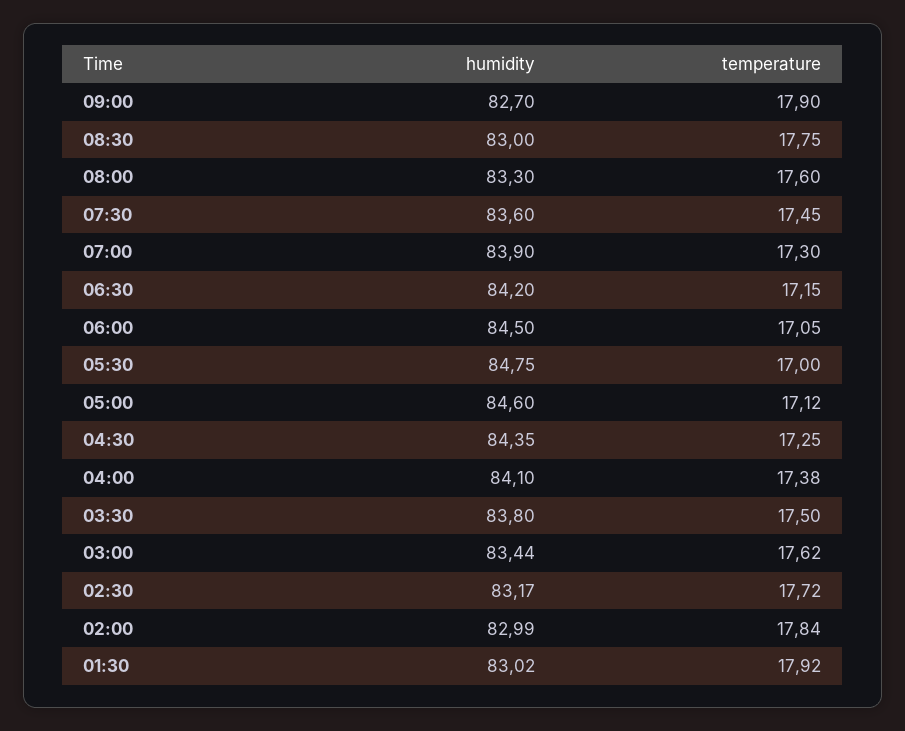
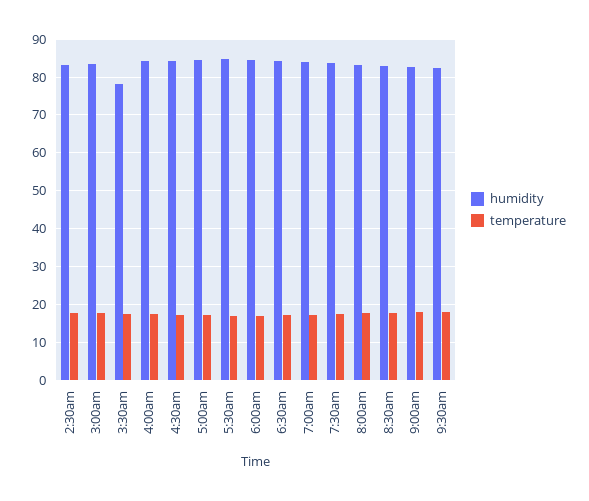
humidity, 03:30: 83.8 -> 78
humidity, 02:00: 82.99 -> none
temperature, 02:00: 17.84 -> none
humidity, 01:30: 83.02 -> none
temperature, 01:30: 17.92 -> none
humidity, 9:30am: none -> 82
temperature, 9:30am: none -> 18

